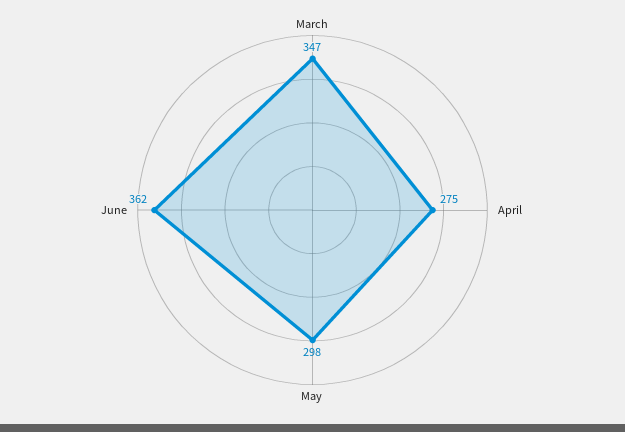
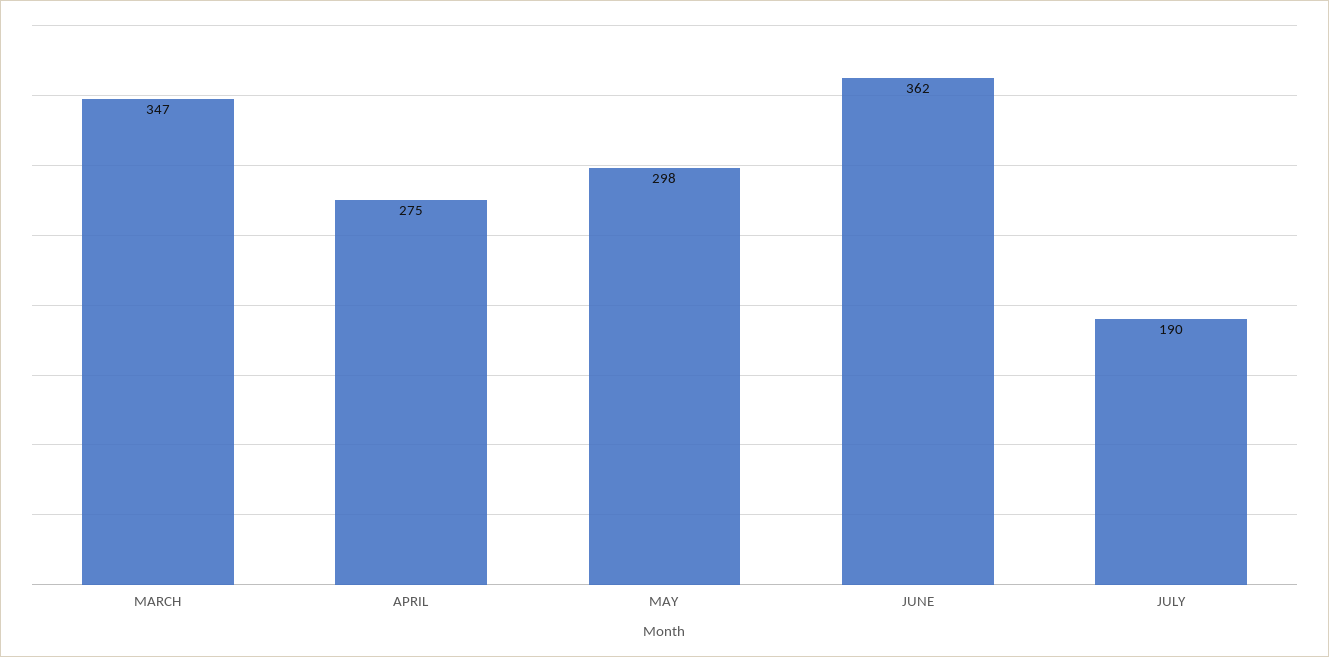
JULY: none -> 190

